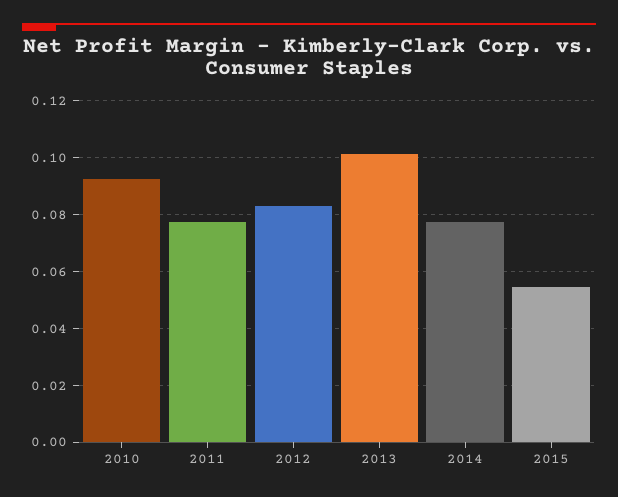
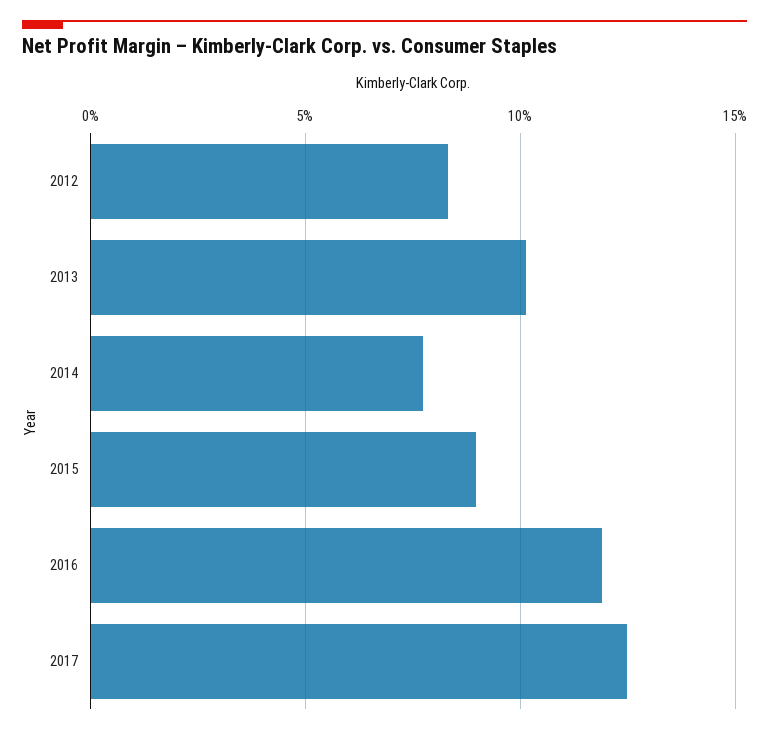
2010: 0.0925 -> none
2011: 0.0775 -> none
2015: 0.055 -> 0.09
2016: none -> 0.12
2017: none -> 0.125

